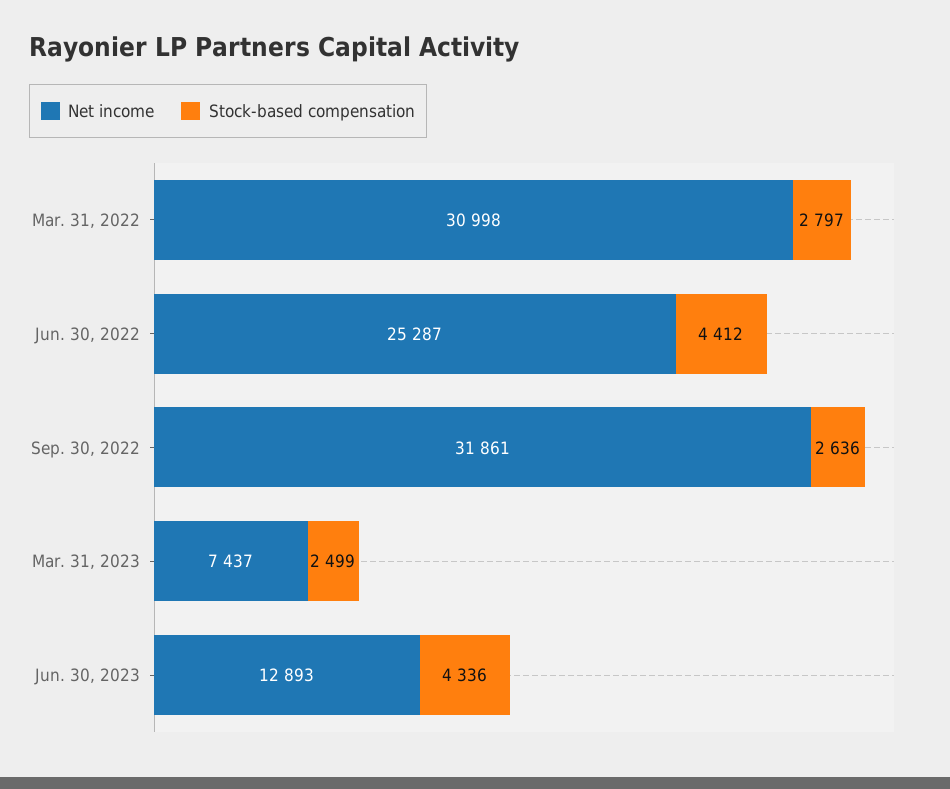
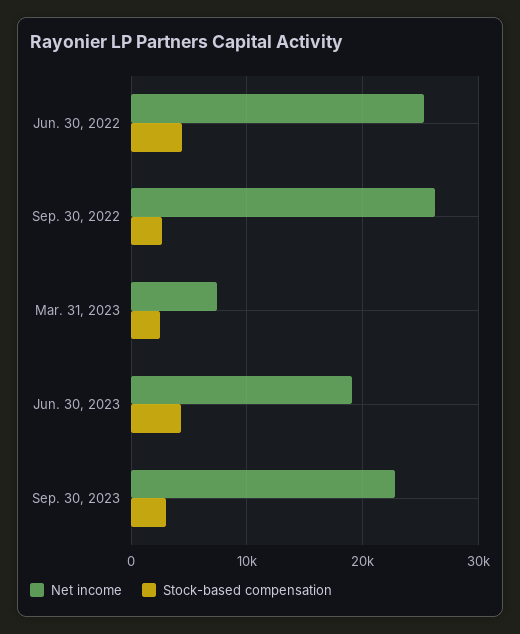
Net income, Mar. 31, 2022: 30998 -> none
Stock-based compensation, Mar. 31, 2022: 2797 -> none
Net income, Sep. 30, 2022: 31861 -> 26000
Net income, Jun. 30, 2023: 12893 -> 19000
Net income, Sep. 30, 2023: none -> 23000
Stock-based compensation, Sep. 30, 2023: none -> 3000

